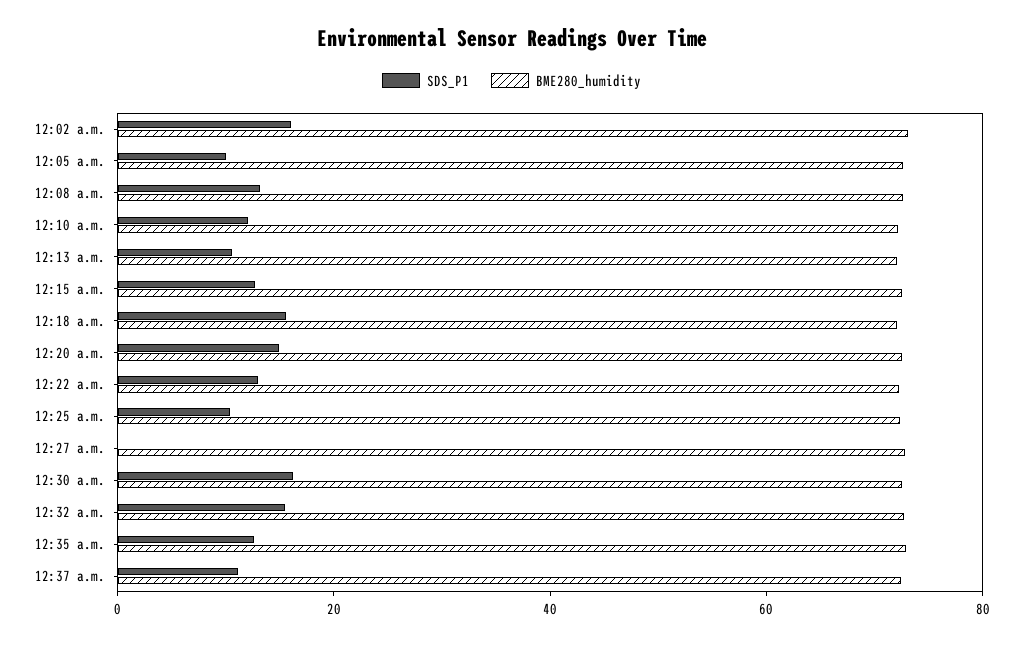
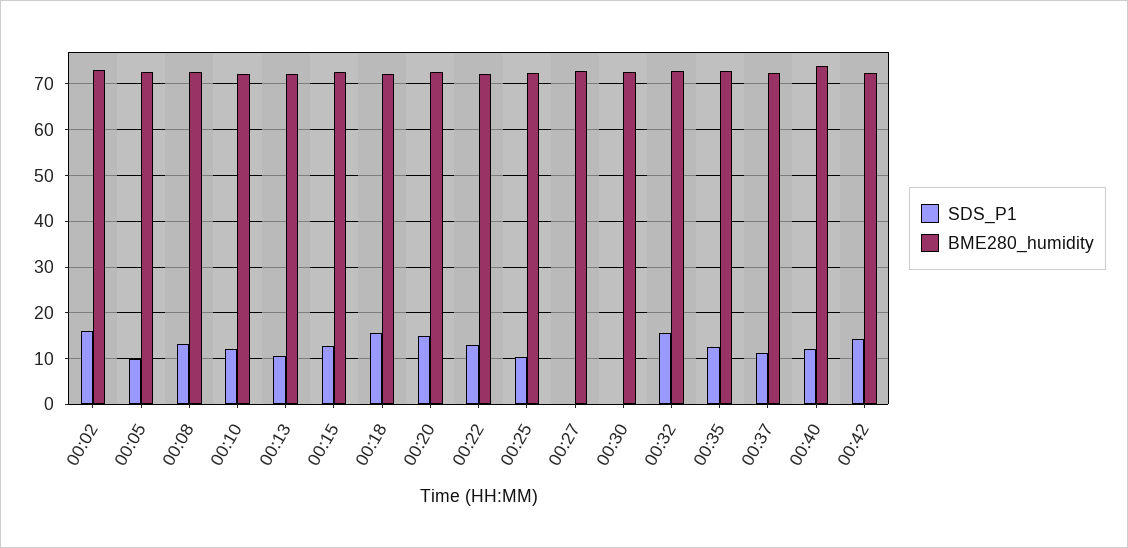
SDS_P1, 12:30 a.m.: 15 -> 0
SDS_P1, 00:40: none -> 12
BME280_humidity, 00:40: none -> 74
SDS_P1, 00:42: none -> 14
BME280_humidity, 00:42: none -> 72

